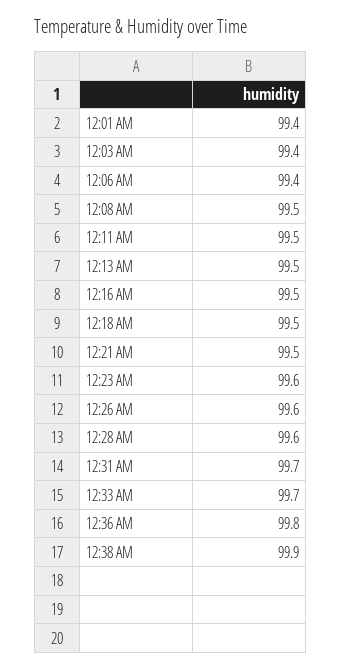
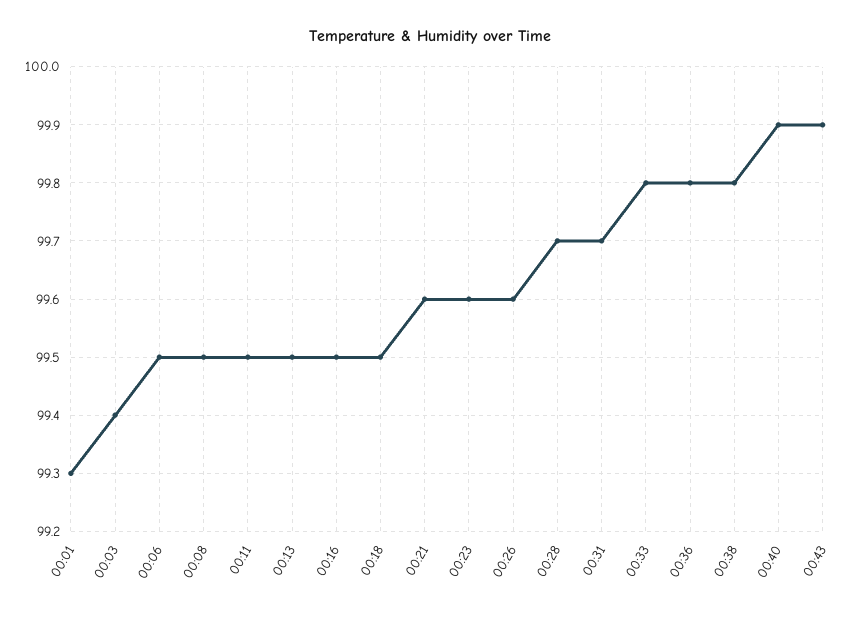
12:01 AM: 99.4 -> 99.3
12:06 AM: 99.4 -> 99.5
12:21 AM: 99.5 -> 99.6
12:28 AM: 99.6 -> 99.7
12:33 AM: 99.7 -> 99.8
12:38 AM: 99.9 -> 99.8
00:40: none -> 99.9
00:43: none -> 99.9

